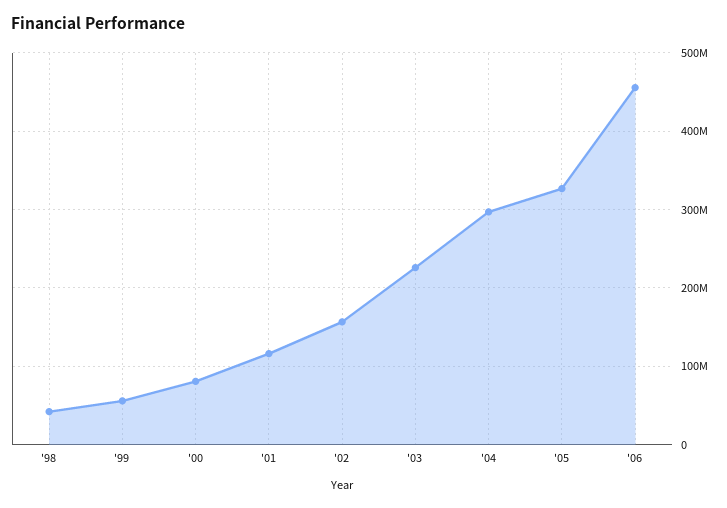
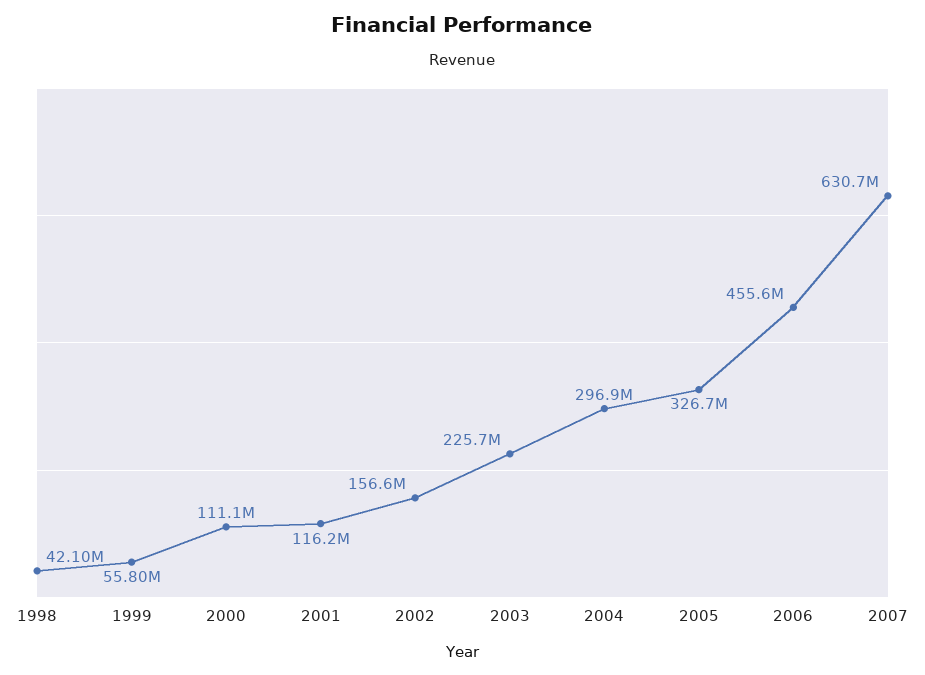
'00: 80000000 -> 111100000
2007: none -> 630700000

